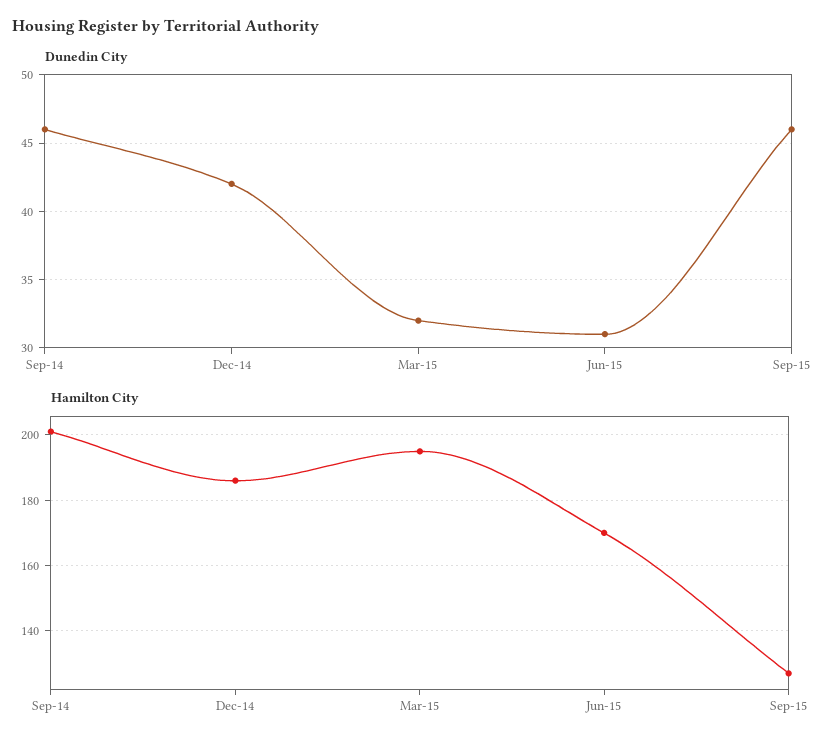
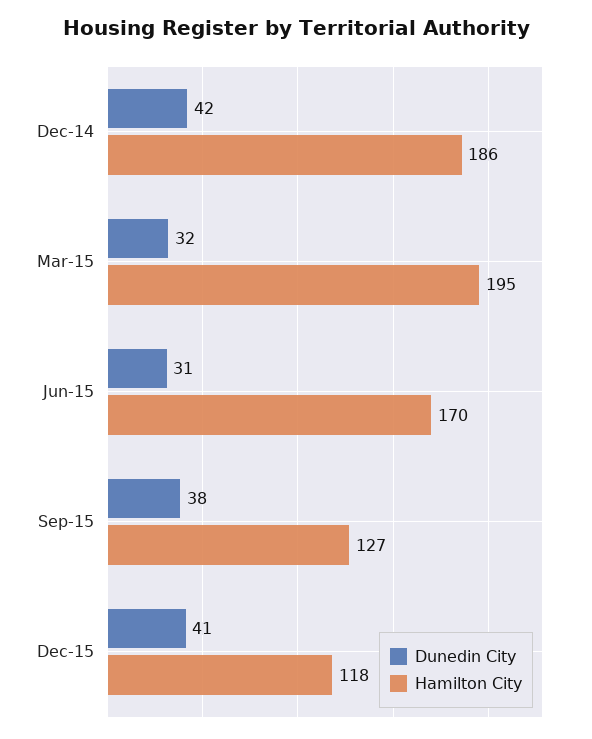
Dunedin City, Sep-14: 46 -> none
Dunedin City, Sep-15: 46 -> 38
Hamilton City, Sep-14: 200 -> none
Dunedin City, Dec-15: none -> 41
Hamilton City, Dec-15: none -> 118

